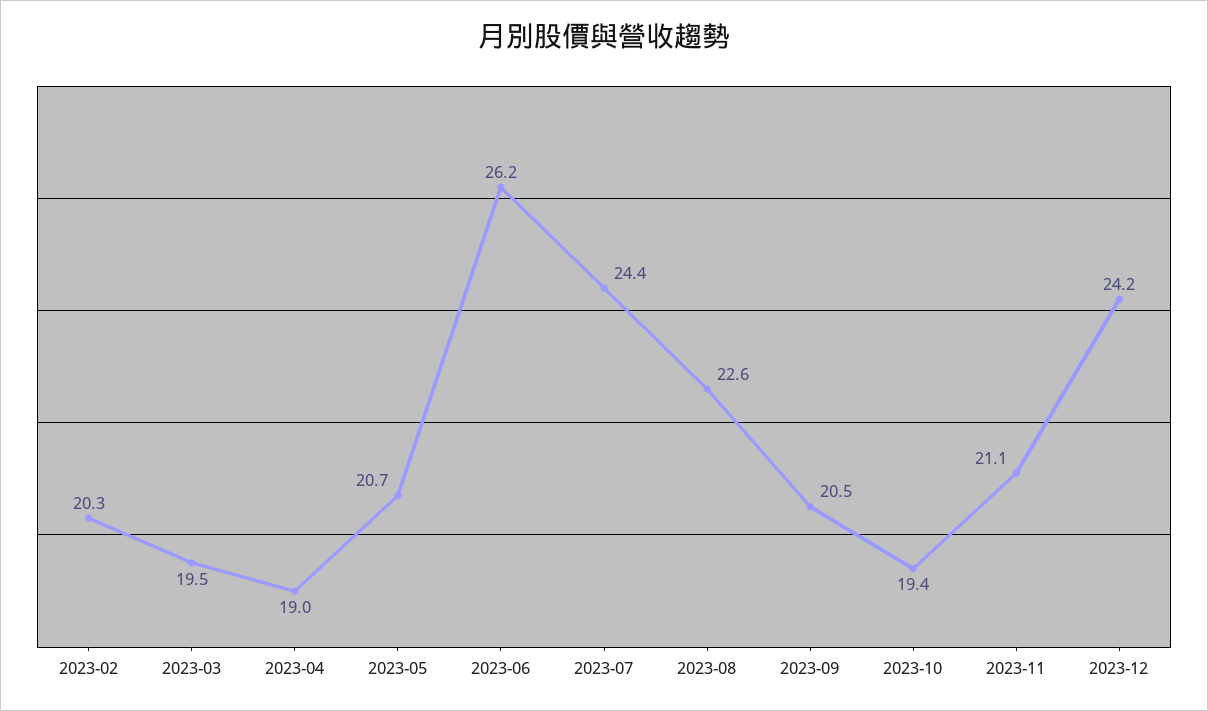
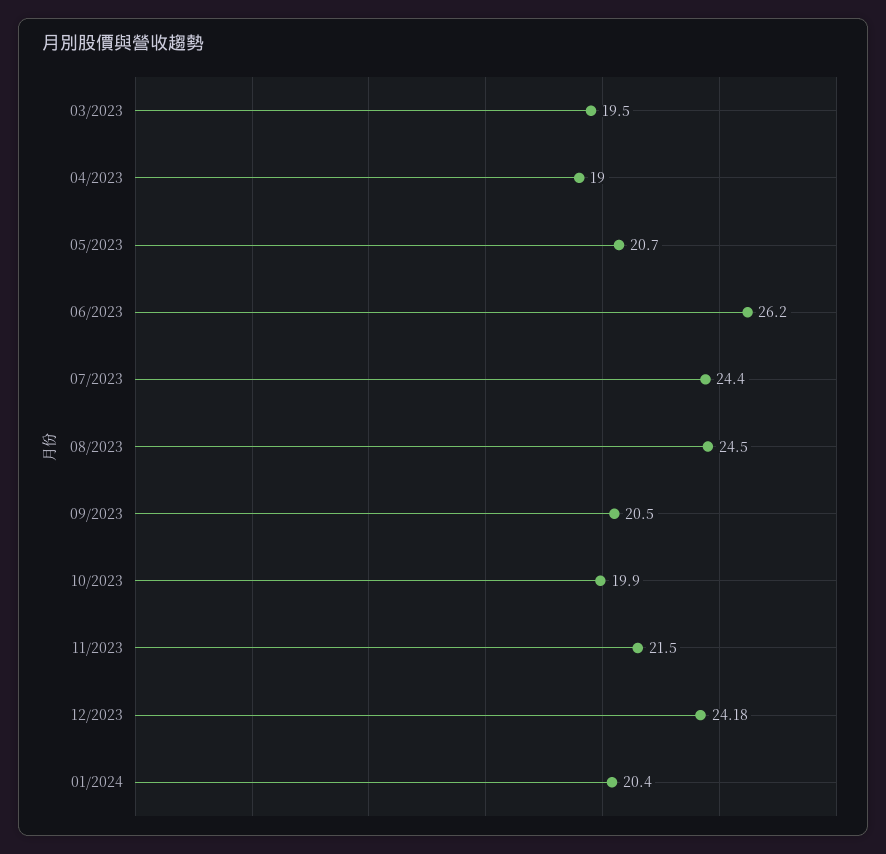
2023-02: 20.3 -> none
2023-08: 22.6 -> 24.5
2023-10: 19.4 -> 19.9
2023-11: 21.1 -> 21.5
01/2024: none -> 20.4

